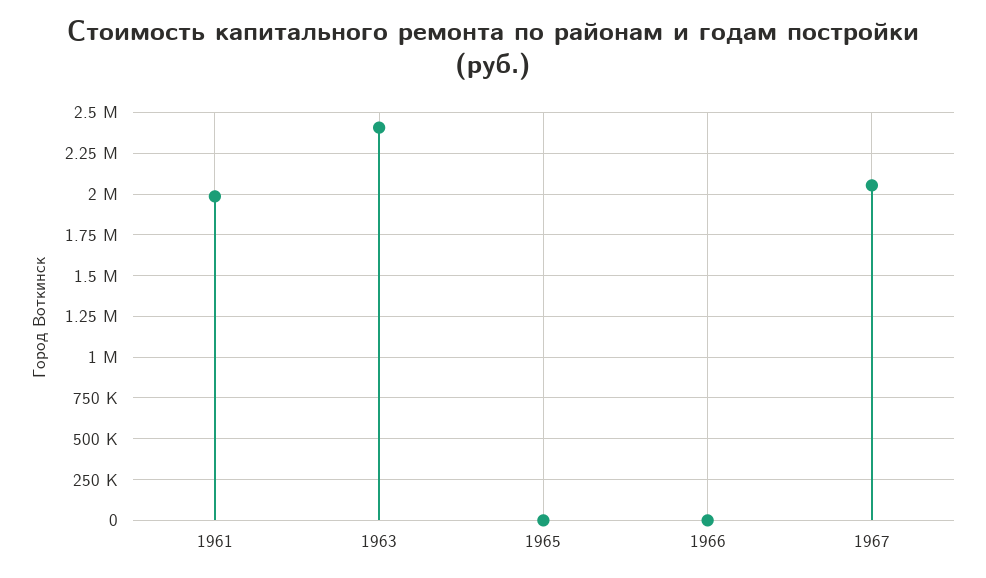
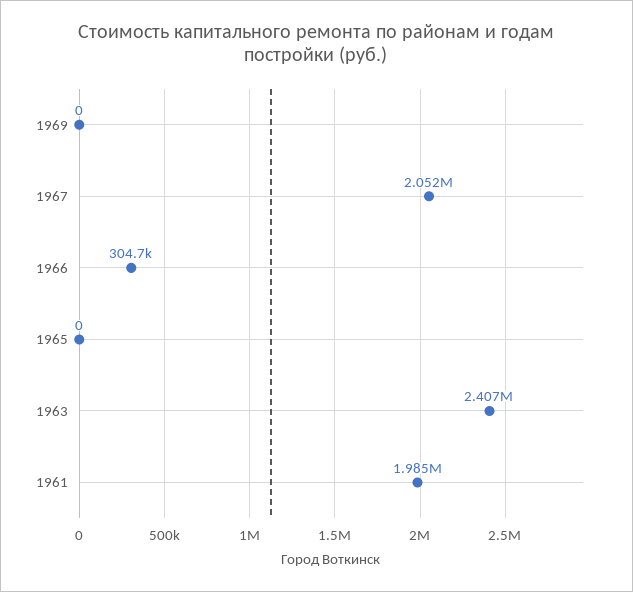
1966: 0 -> 304700
1969: none -> 0

